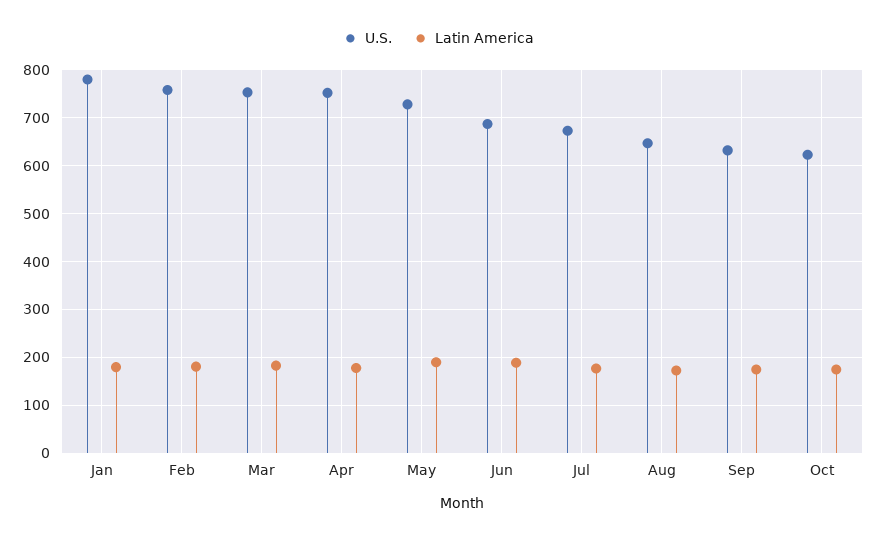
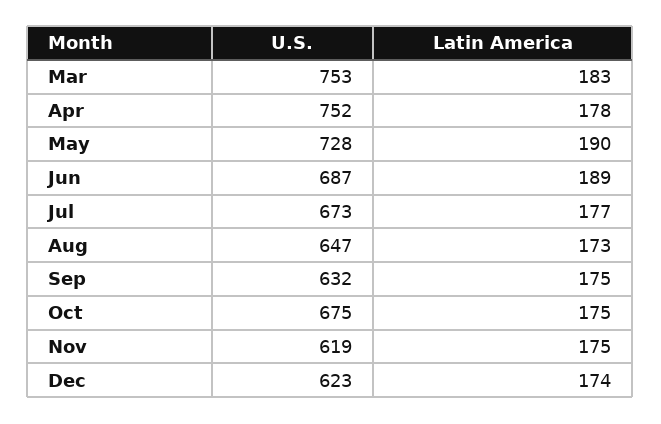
U.S., Jan: 780 -> none
Latin America, Jan: 180 -> none
U.S., Feb: 760 -> none
Latin America, Feb: 180 -> none
U.S., Oct: 620 -> 675
U.S., Nov: none -> 619
Latin America, Nov: none -> 175
U.S., Dec: none -> 623
Latin America, Dec: none -> 174

